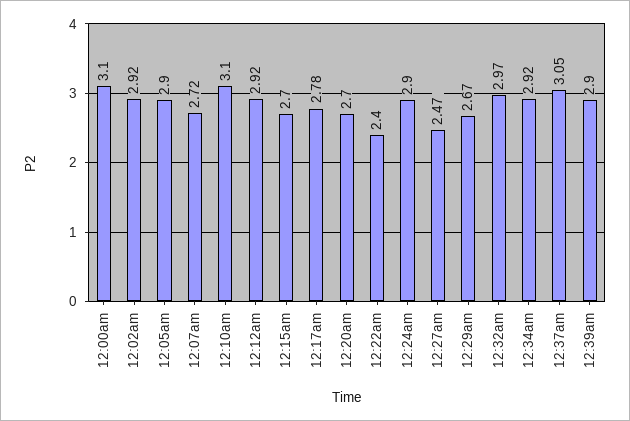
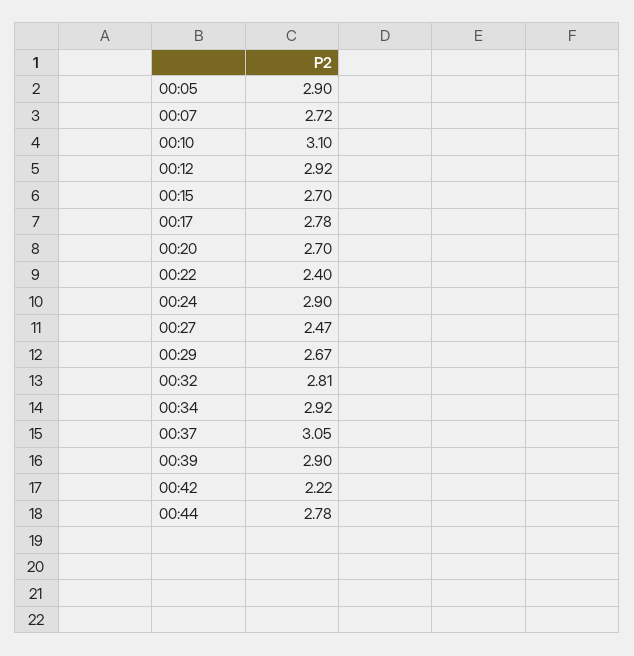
12:00am: 3.1 -> none
12:02am: 2.92 -> none
12:32am: 2.97 -> 2.81
00:42: none -> 2.22
00:44: none -> 2.78

